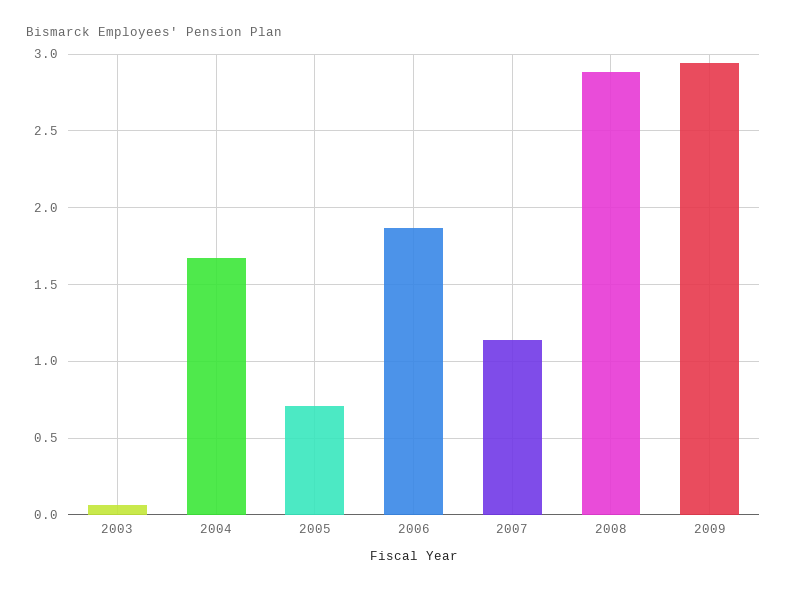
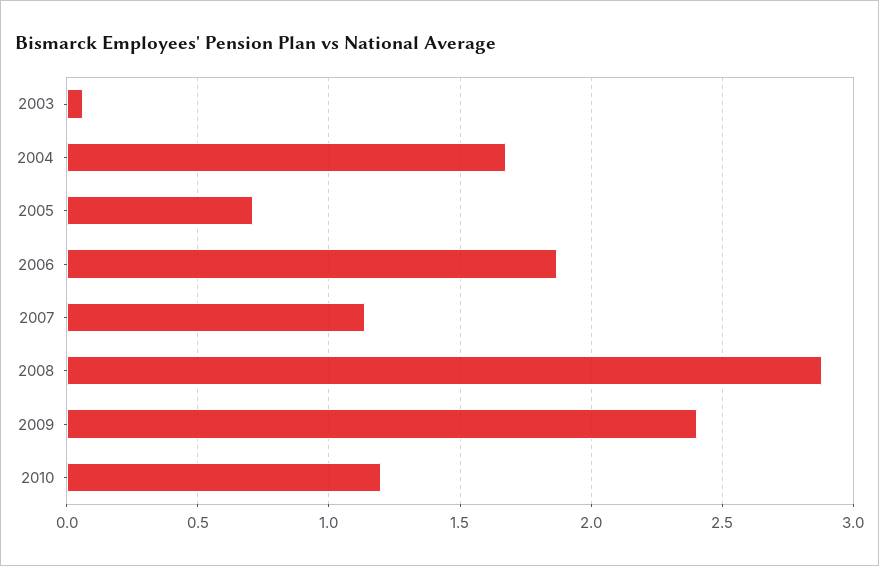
2009: 2.95 -> 2.4
2010: none -> 1.2

